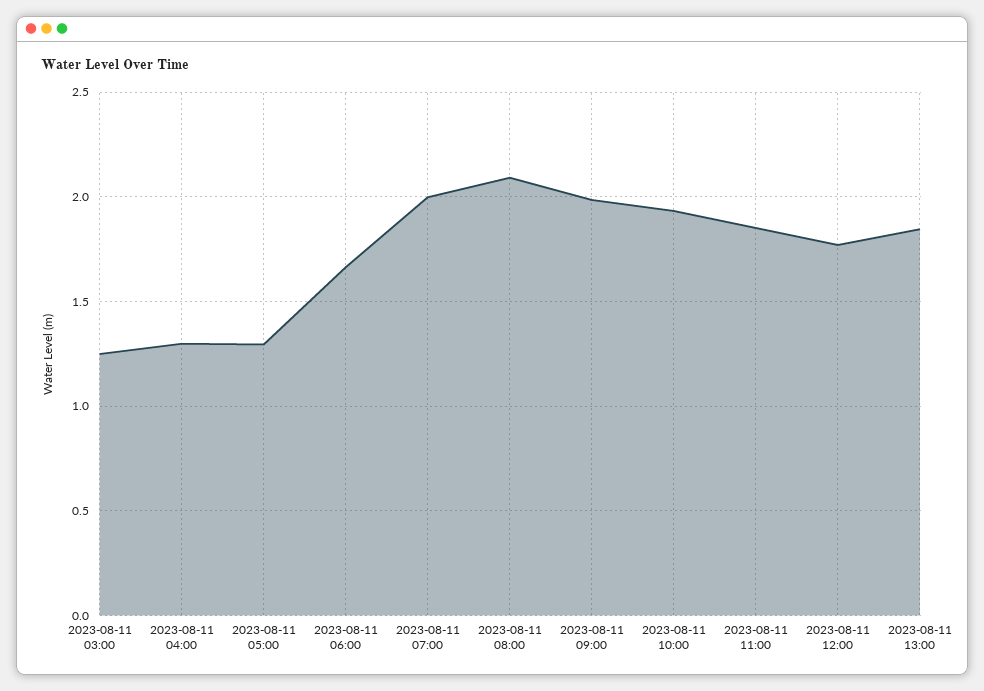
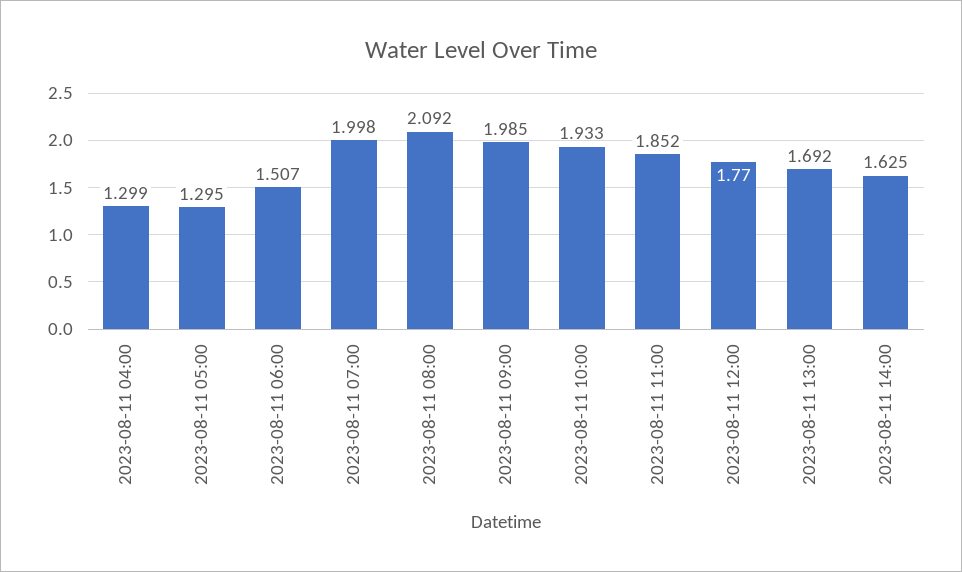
2023-08-11 03:00: 1.25 -> none
2023-08-11 06:00: 1.65 -> 1.507
2023-08-11 13:00: 1.85 -> 1.692
2023-08-11 14:00: none -> 1.625

